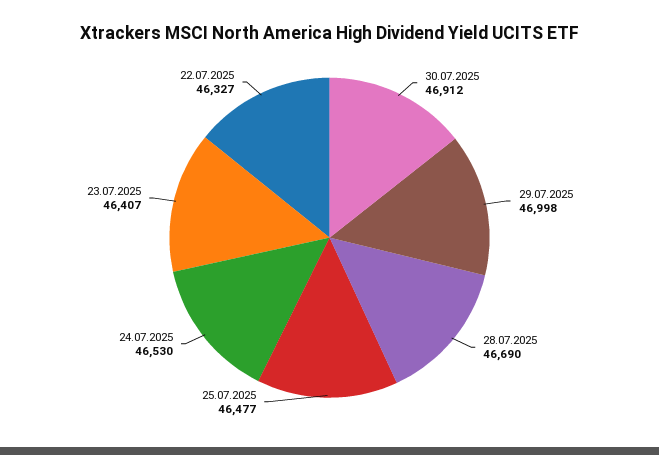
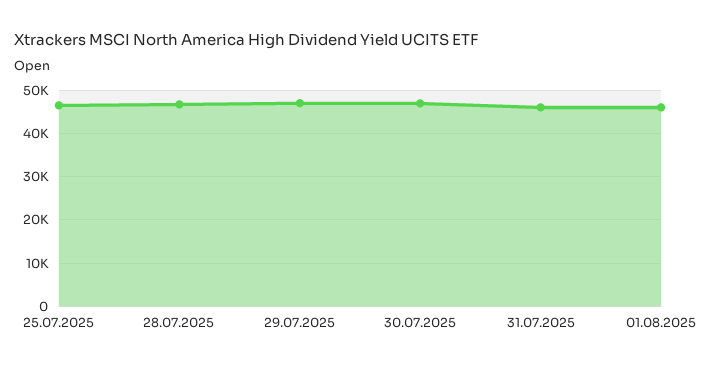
24.07.2025: 46530 -> none
23.07.2025: 46407 -> none
22.07.2025: 46327 -> none
31.07.2025: none -> 46000
01.08.2025: none -> 46000

